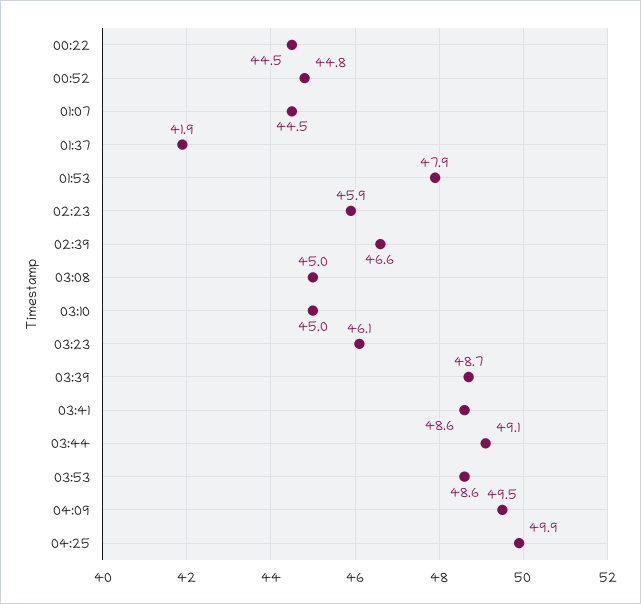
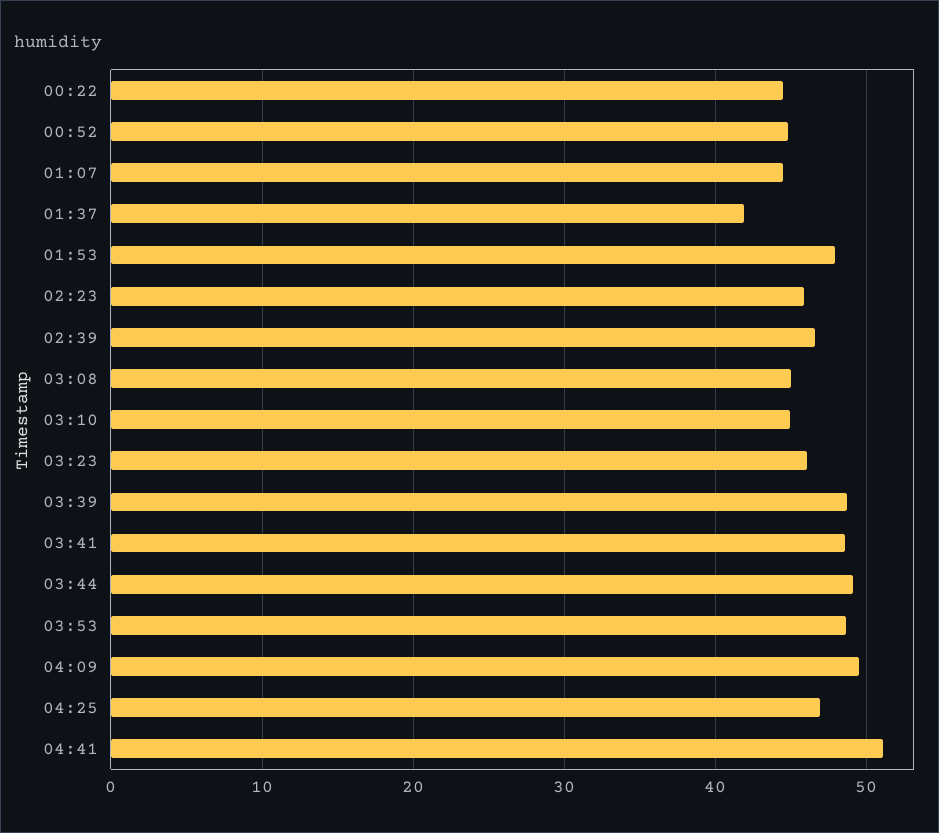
04:25: 49.9 -> 47
04:41: none -> 51

